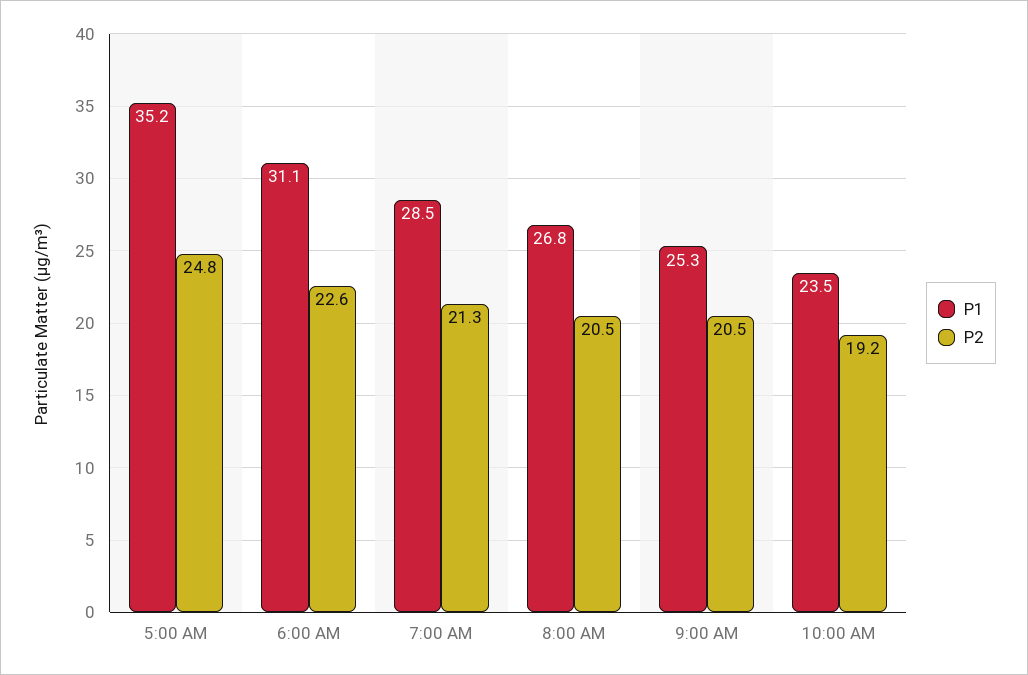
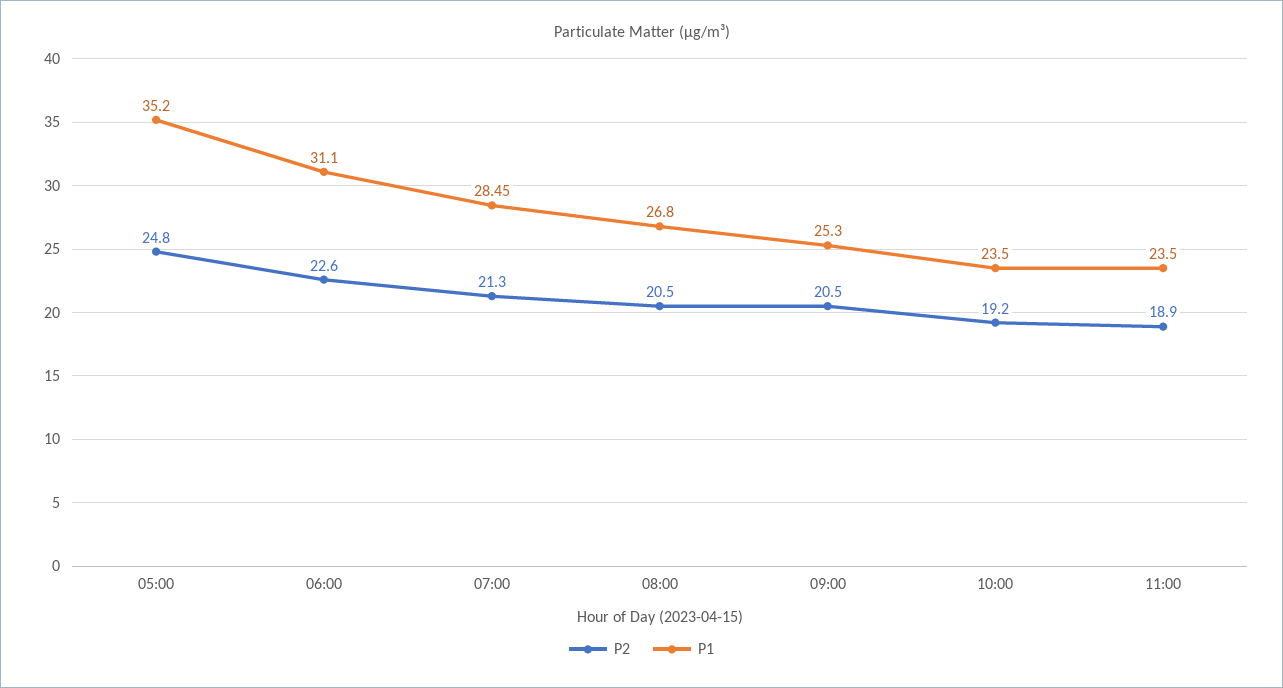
P2, 11:00: none -> 18.9
P1, 11:00: none -> 23.5

